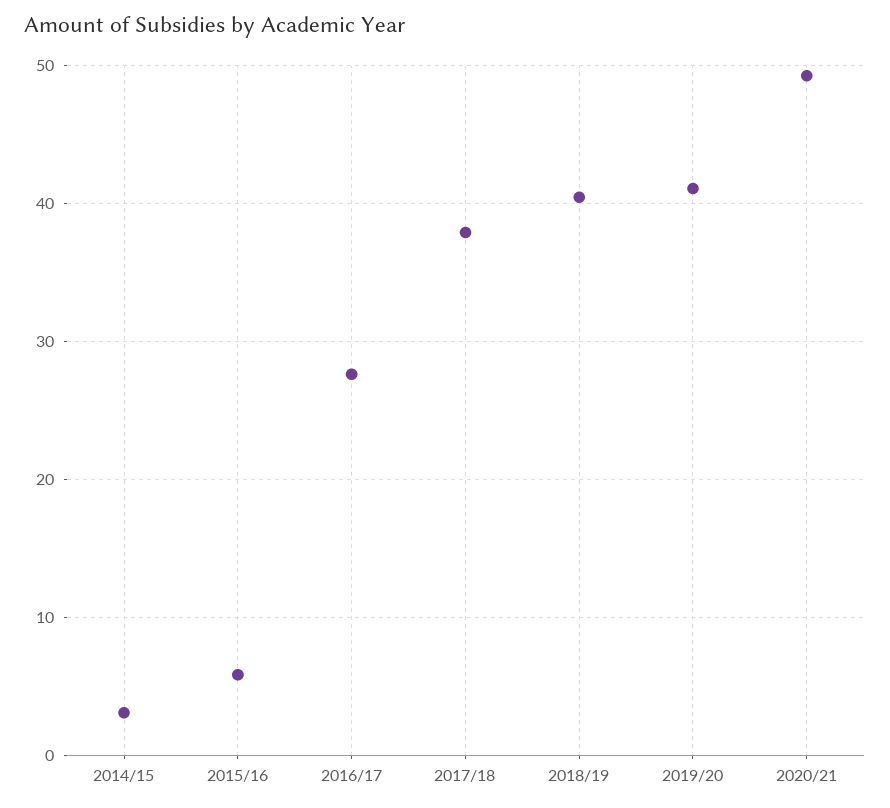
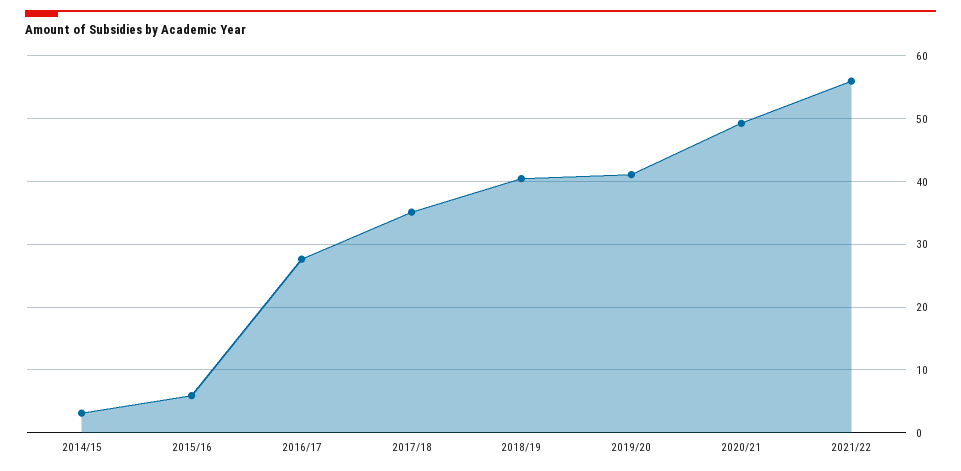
2017/18: 38 -> 35
2021/22: none -> 56

